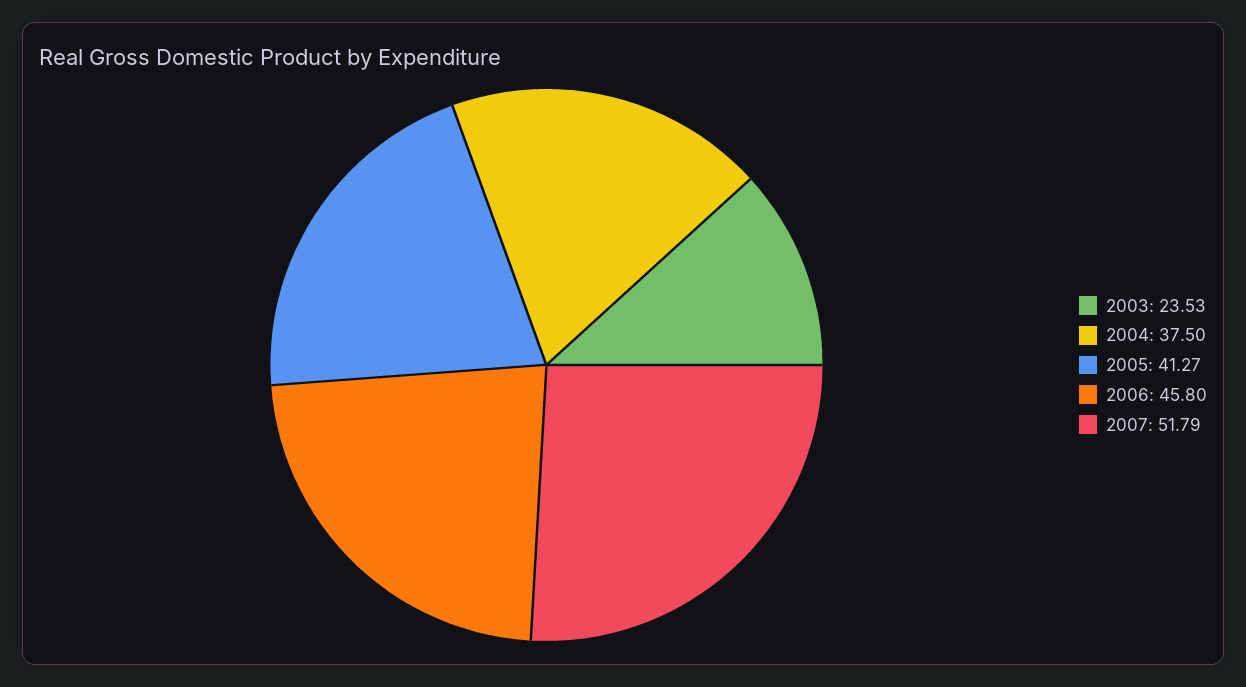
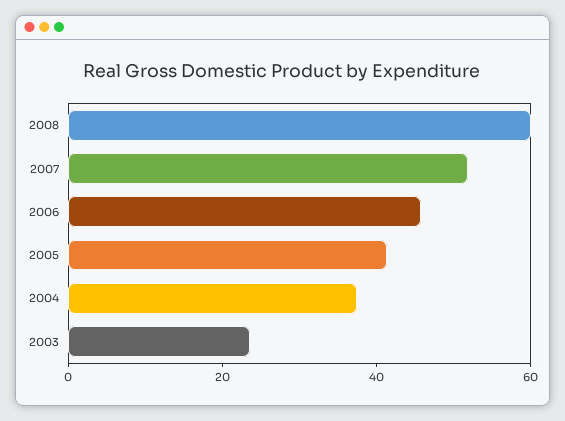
2008: none -> 60

